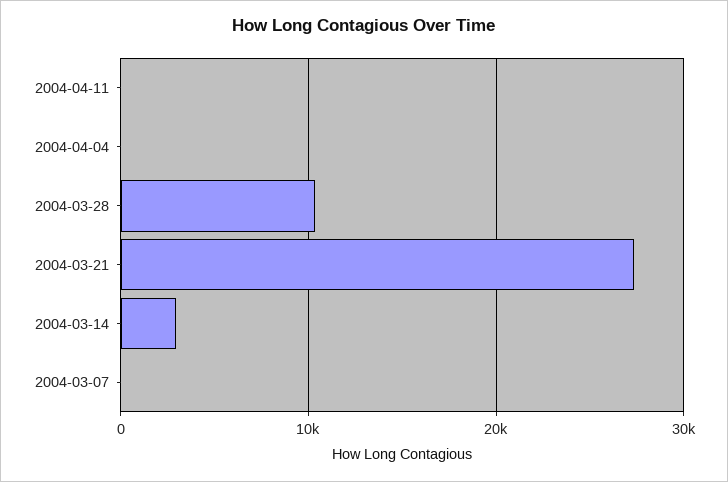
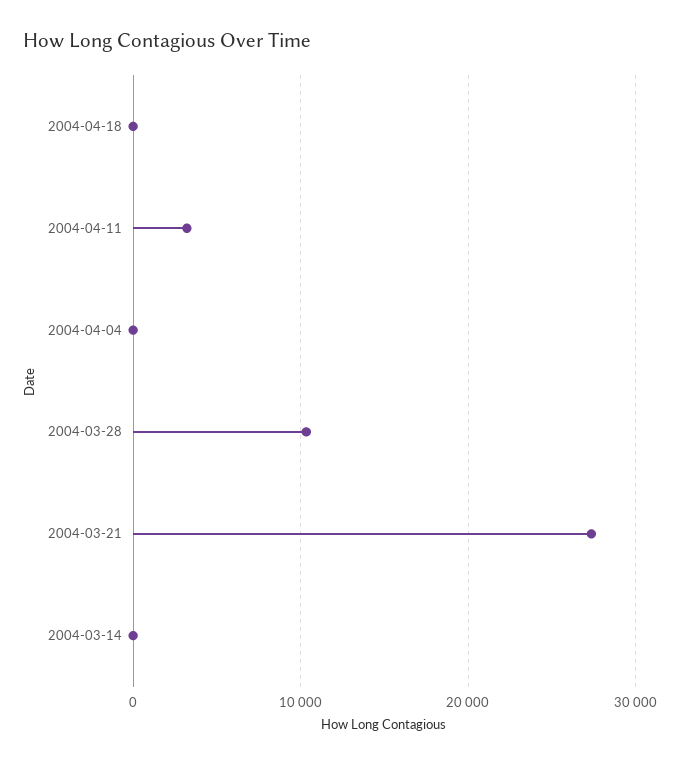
2004-04-11: 0 -> 3000
2004-03-14: 3000 -> 0
2004-03-07: 0 -> none
2004-04-18: none -> 0

